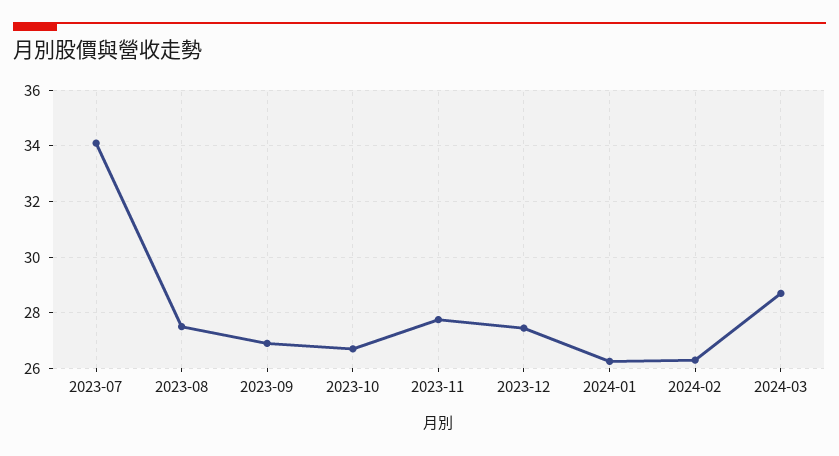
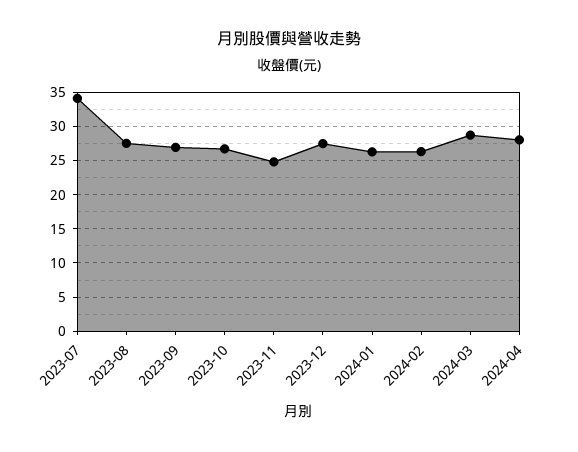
2023-11: 27.75 -> 25
2024-04: none -> 28

